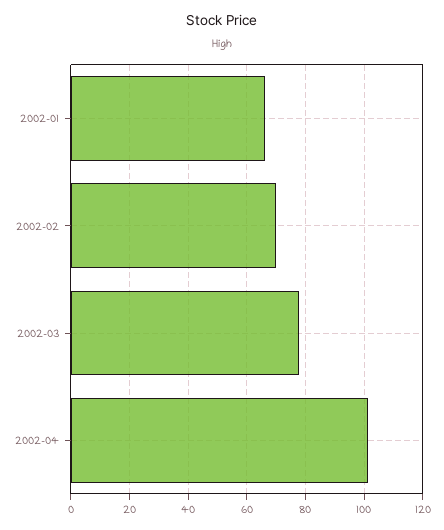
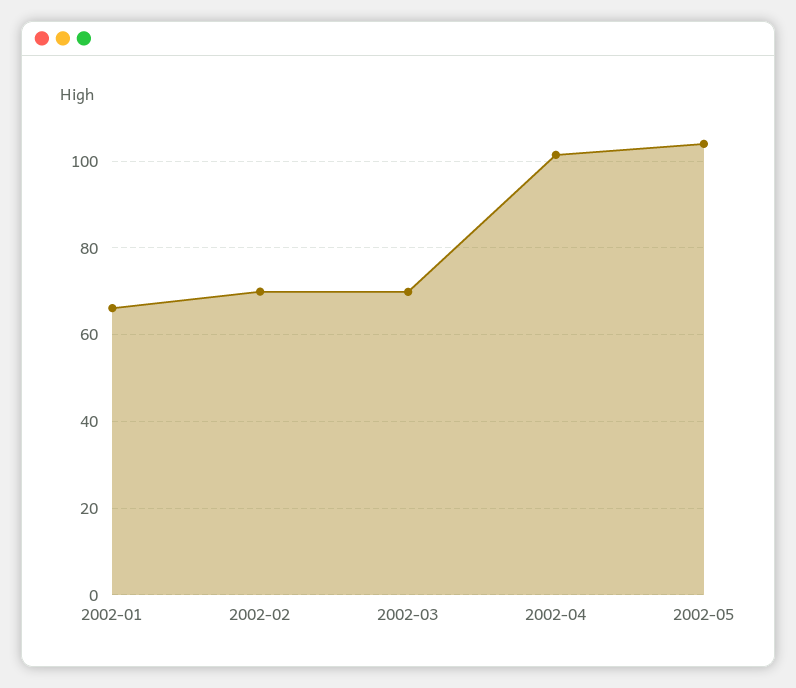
2002-03: 77.5 -> 70
2002-05: none -> 104

